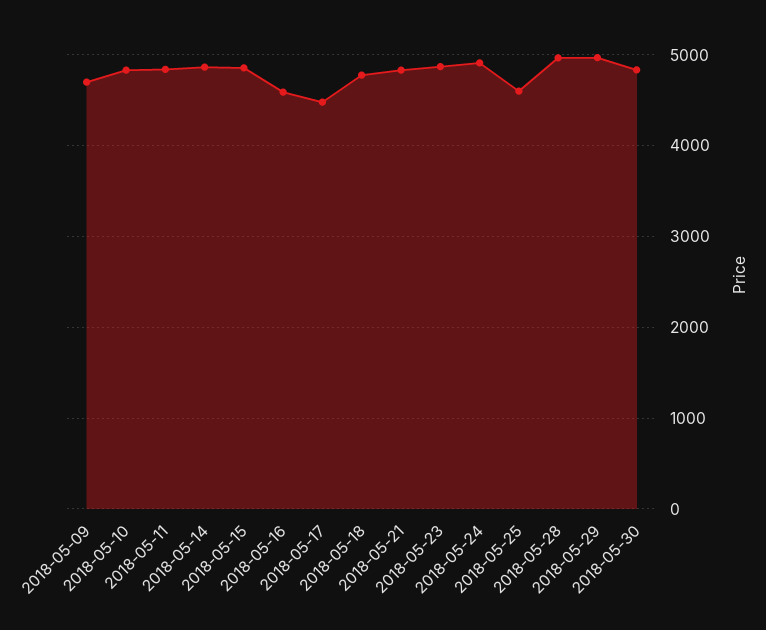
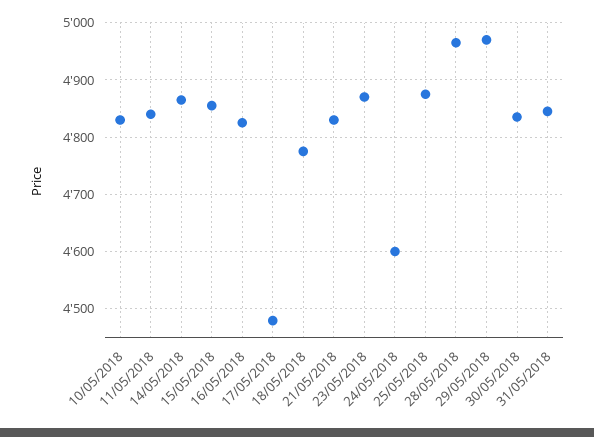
2018-05-09: 4700 -> none
2018-05-16: 4600 -> 4820
2018-05-24: 4900 -> 4600
2018-05-25: 4600 -> 4880
31/05/2018: none -> 4840

